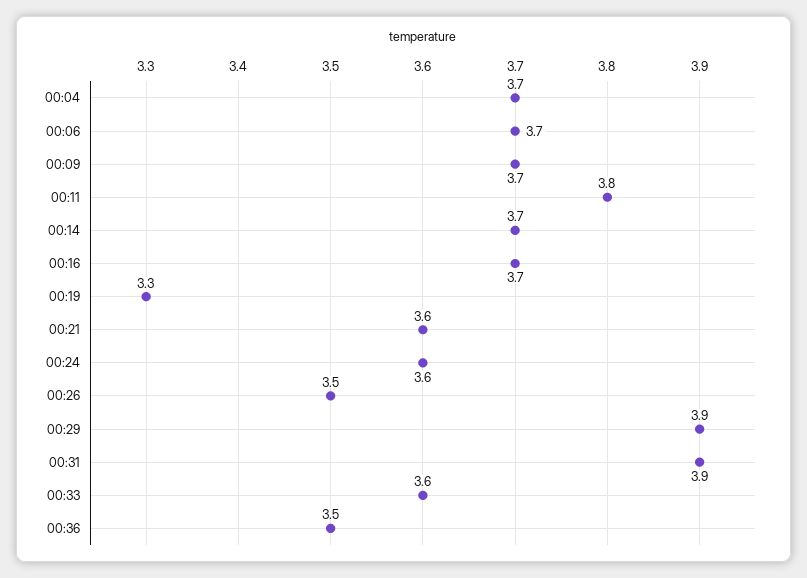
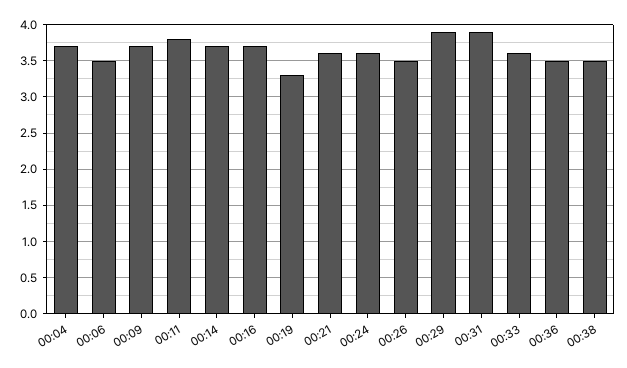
00:06: 3.7 -> 3.5
00:38: none -> 3.5

